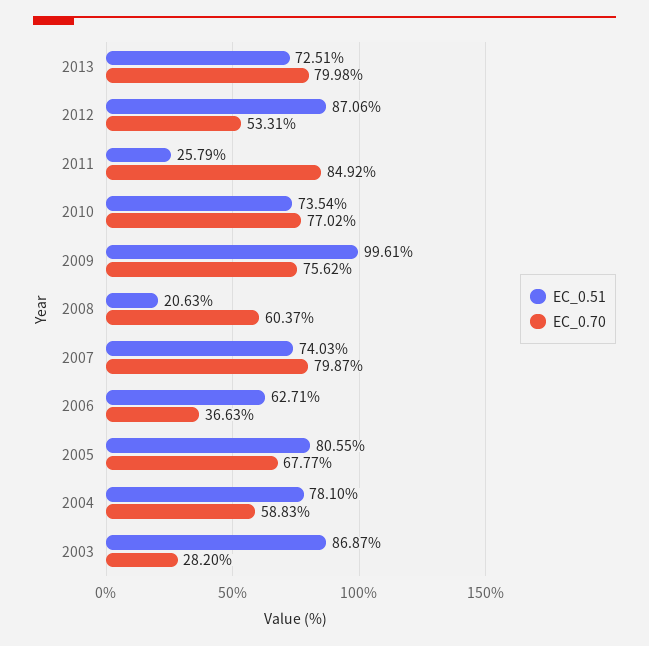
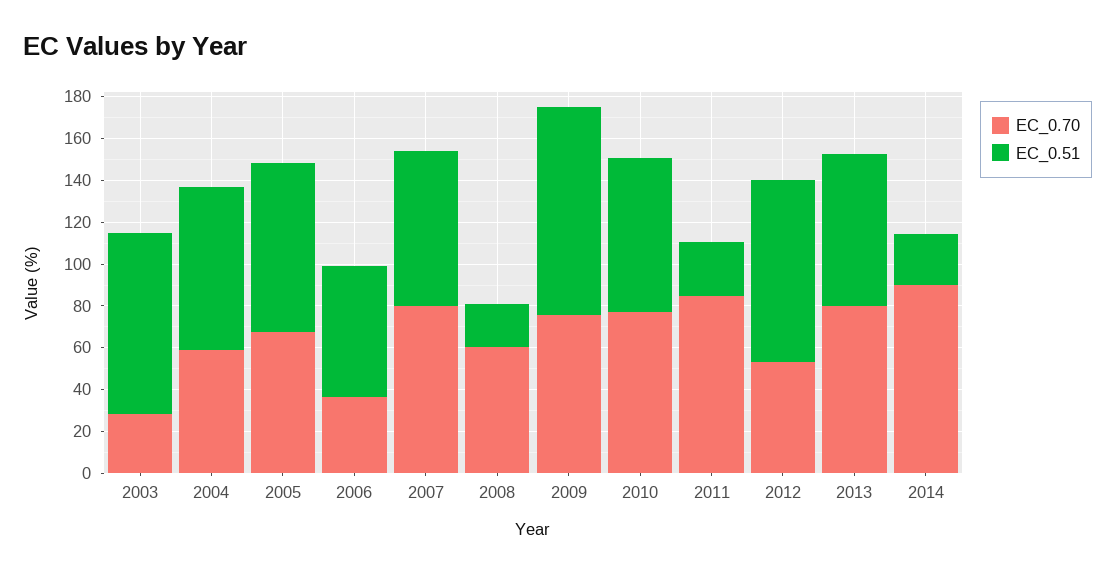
EC_0.70, 2014: none -> 90
EC_0.51, 2014: none -> 25

